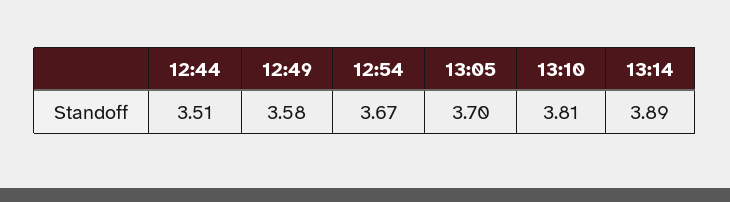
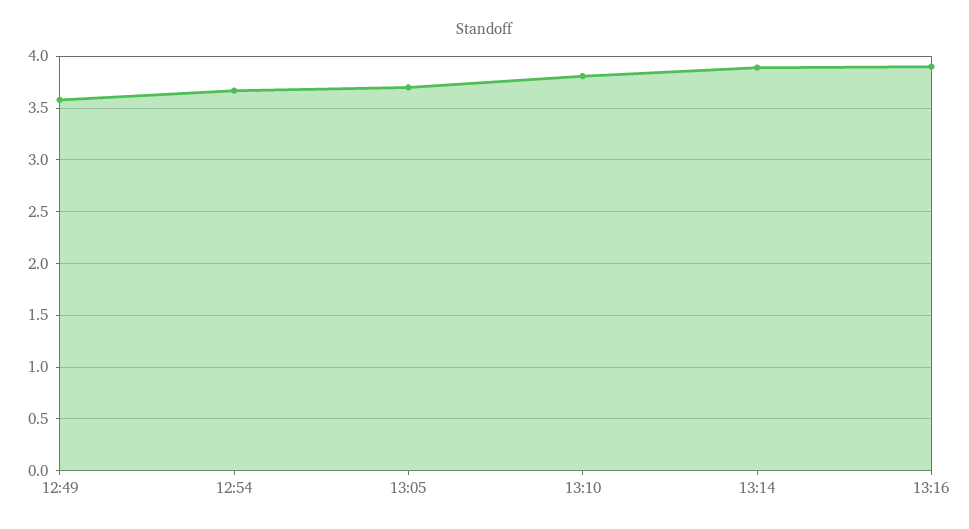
12:44: 3.51 -> none
13:16: none -> 3.9

